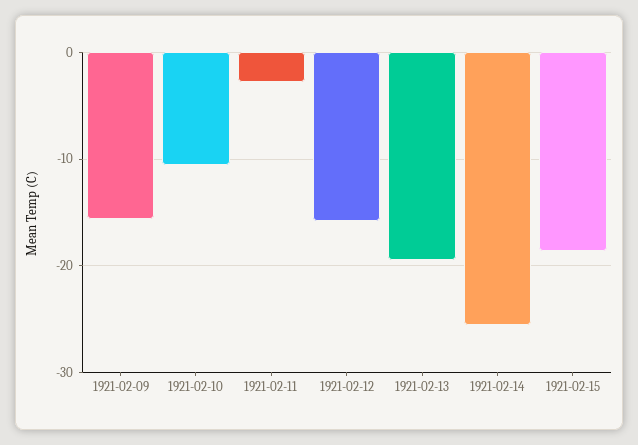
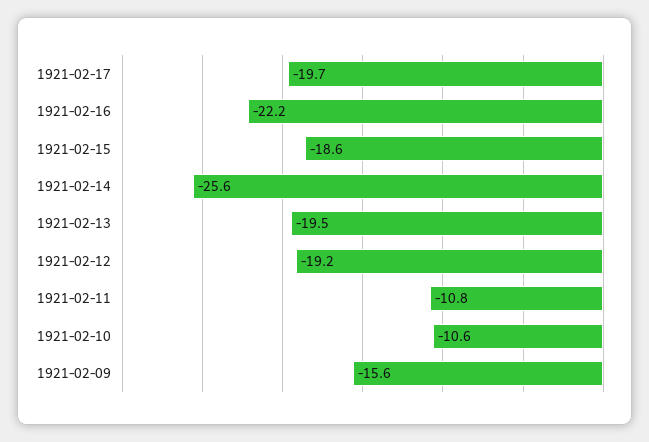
1921-02-11: -3 -> -10.8
1921-02-12: -16 -> -19.2
1921-02-17: none -> -19.7
1921-02-16: none -> -22.2

